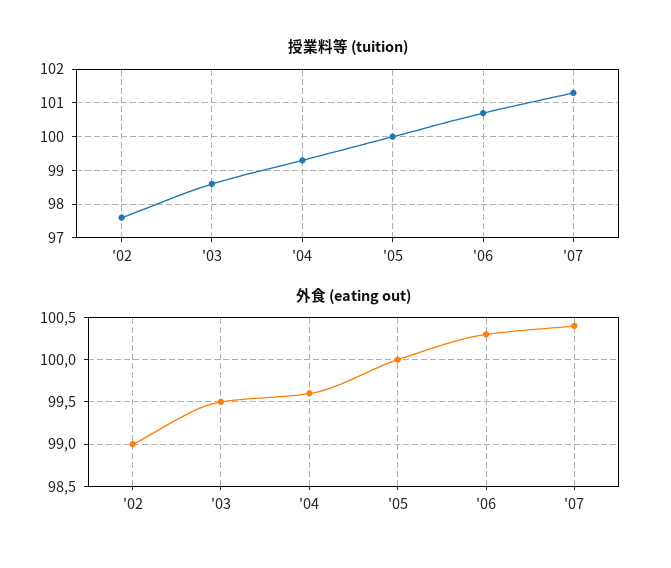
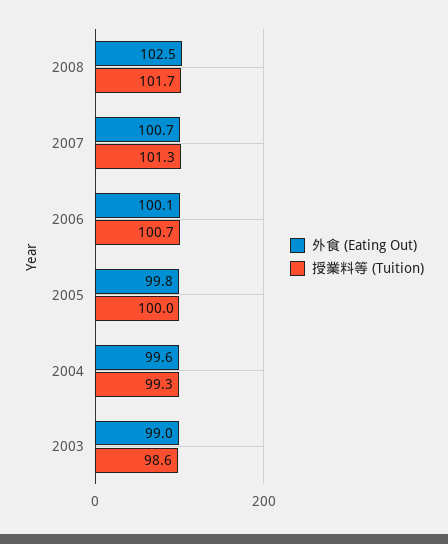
授業料等 (tuition), '02: 97.5 -> none
外食 (eating out), '02: 99 -> none
外食 (eating out), '03: 99.5 -> 99
外食 (eating out), '05: 100 -> 99.8
外食 (eating out), '06: 100.3 -> 100.1
外食 (eating out), '07: 100.4 -> 100.7
外食 (eating out), 2008: none -> 102.5
授業料等 (tuition), 2008: none -> 101.7

